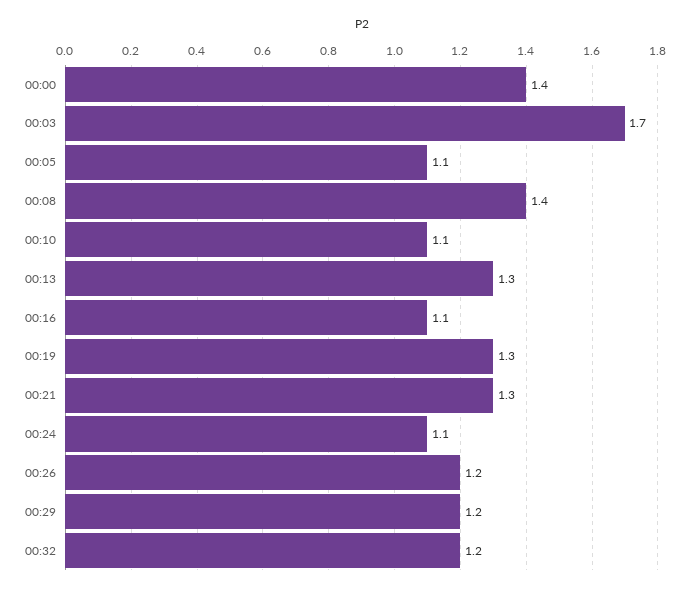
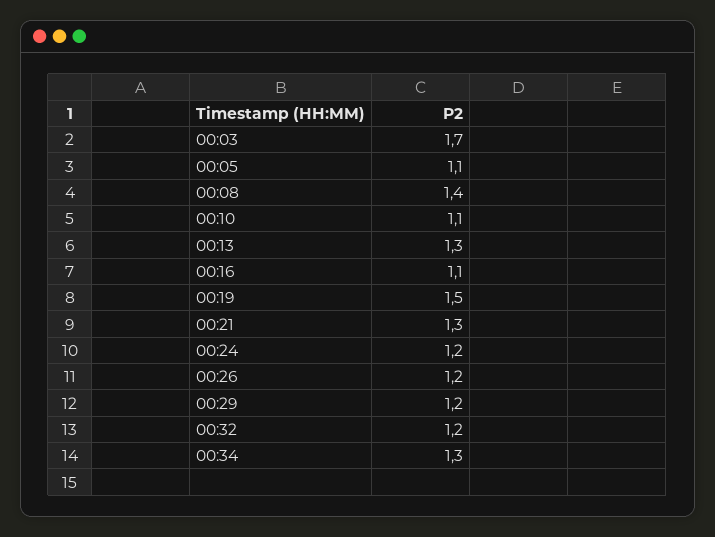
00:00: 1.4 -> none
00:19: 1.3 -> 1.5
00:24: 1.1 -> 1.2
00:34: none -> 1.3

